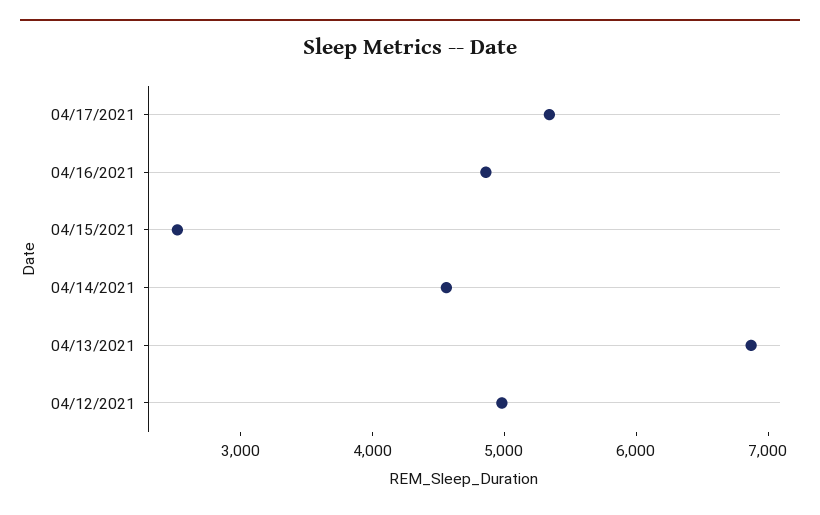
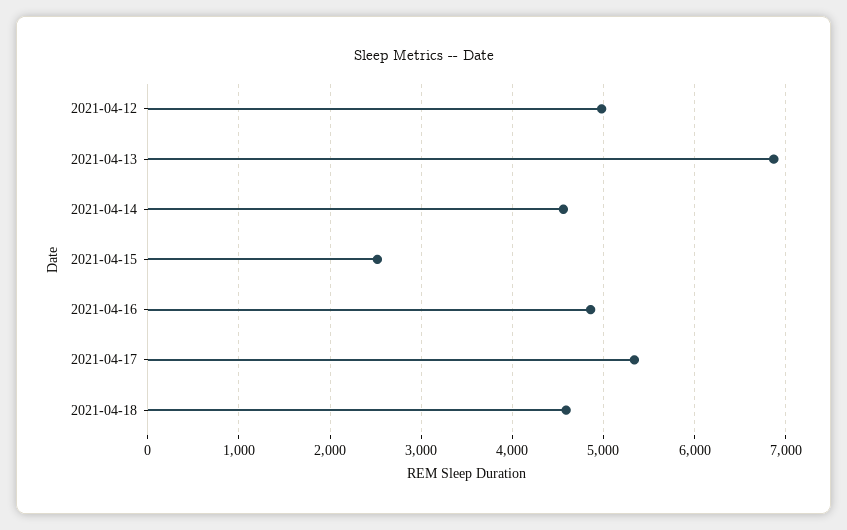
2021-04-18: none -> 4600

